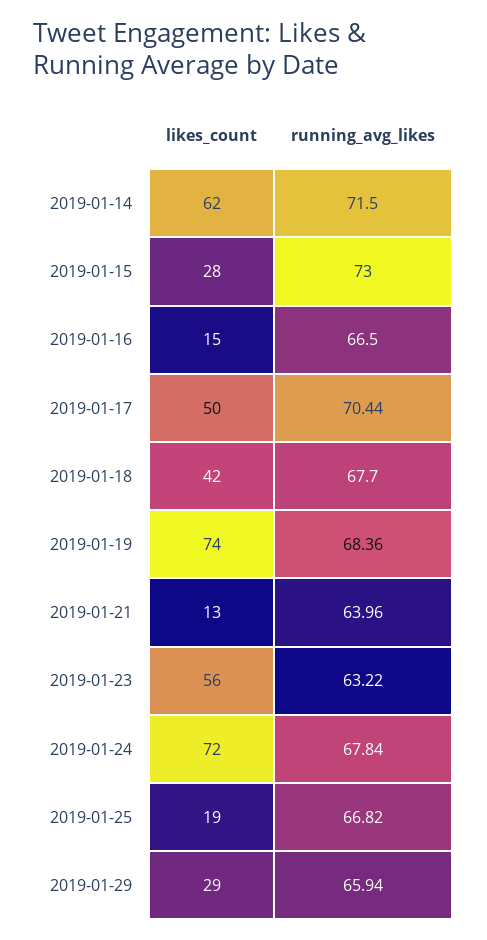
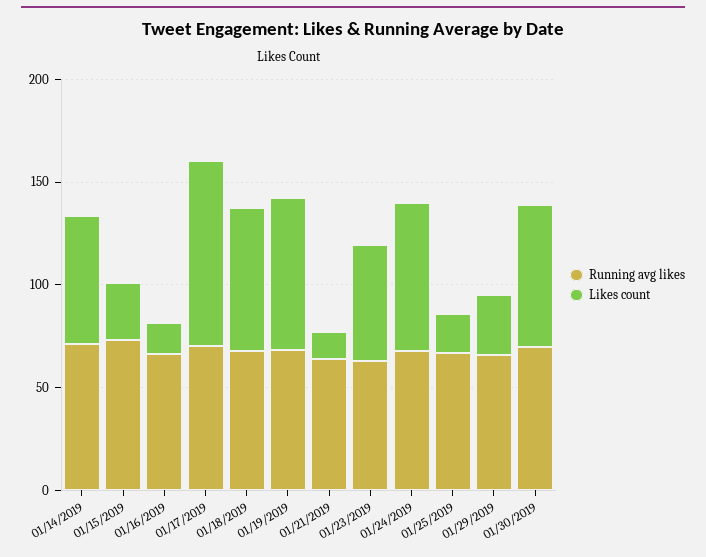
likes_count, 2019-01-17: 50 -> 90
likes_count, 2019-01-18: 42 -> 70
running_avg_likes, 01/30/2019: none -> 70
likes_count, 01/30/2019: none -> 70

